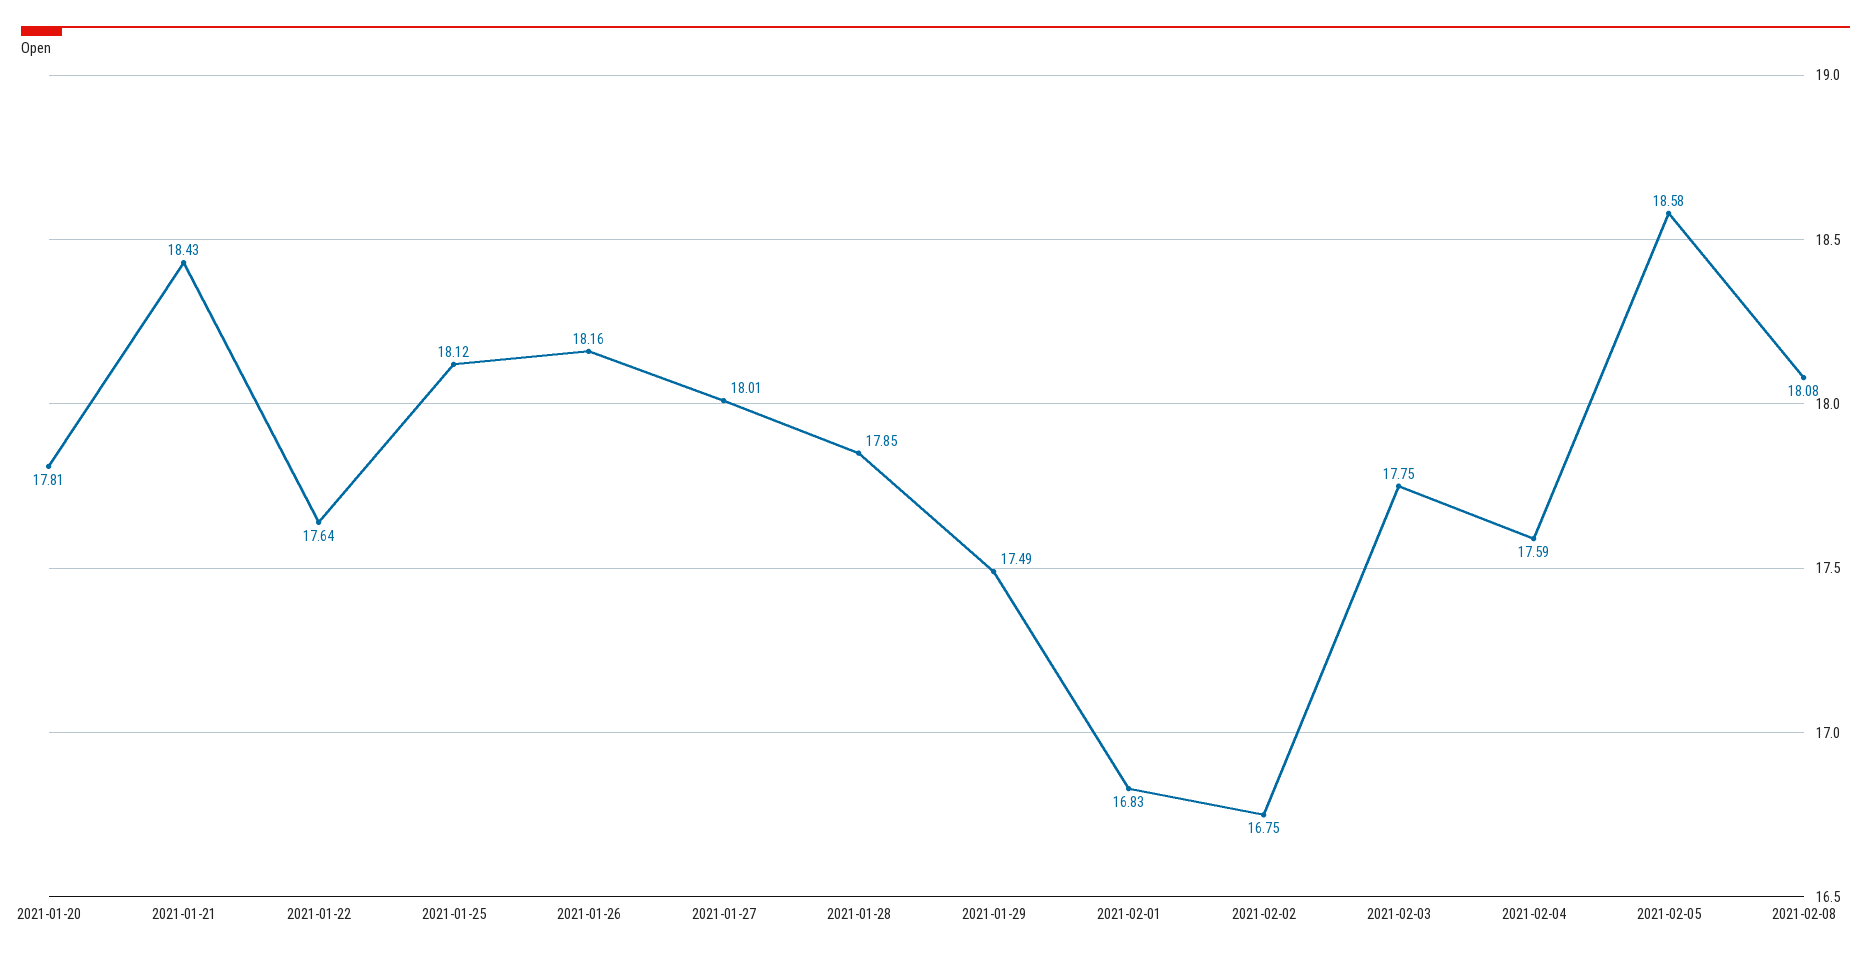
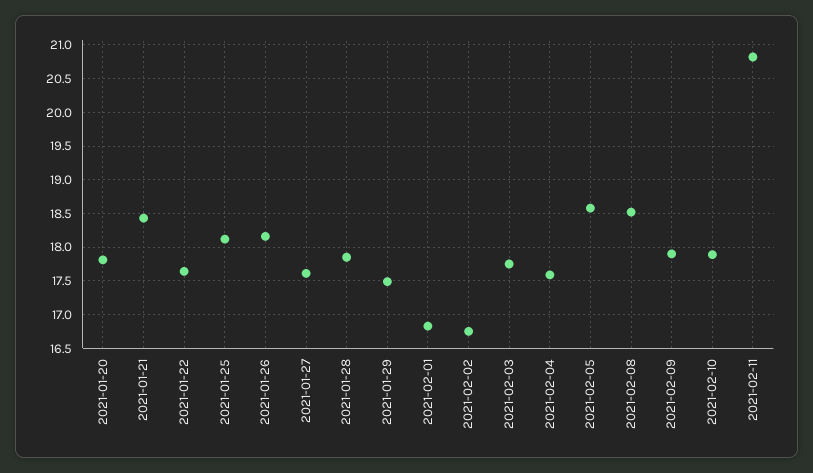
2021-01-27: 18.01 -> 17.6
2021-02-08: 18.08 -> 18.5
2021-02-09: none -> 17.9
2021-02-10: none -> 17.9
2021-02-11: none -> 20.8

